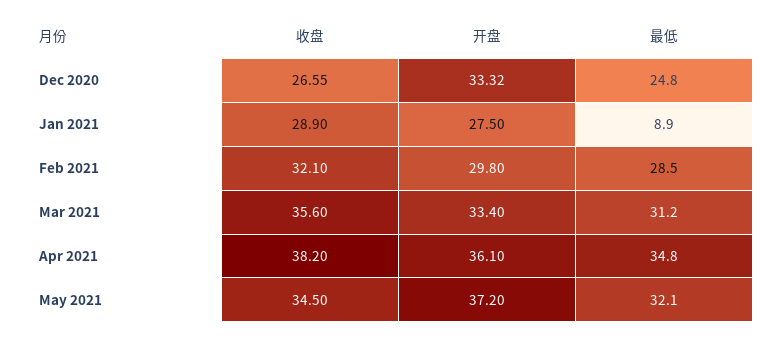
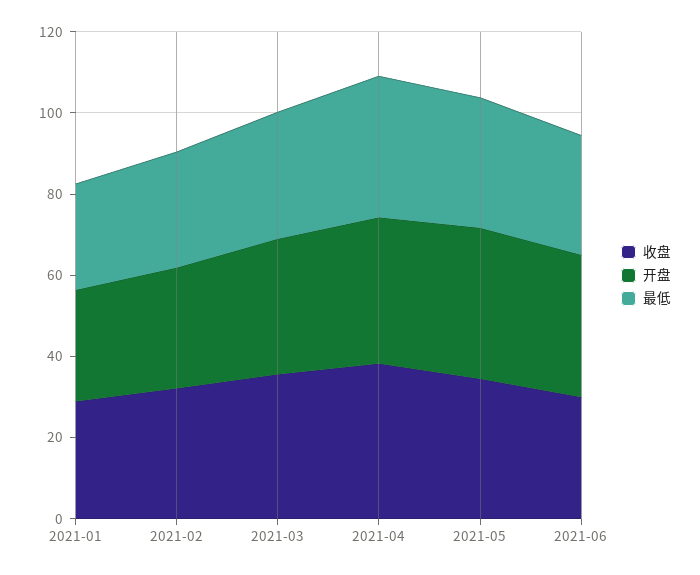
收盘, Dec 2020: 26.55 -> none
开盘, Dec 2020: 33.32 -> none
最低, Dec 2020: 24.8 -> none
最低, Jan 2021: 8.9 -> 25
收盘, 2021-06: none -> 30
开盘, 2021-06: none -> 35
最低, 2021-06: none -> 30

